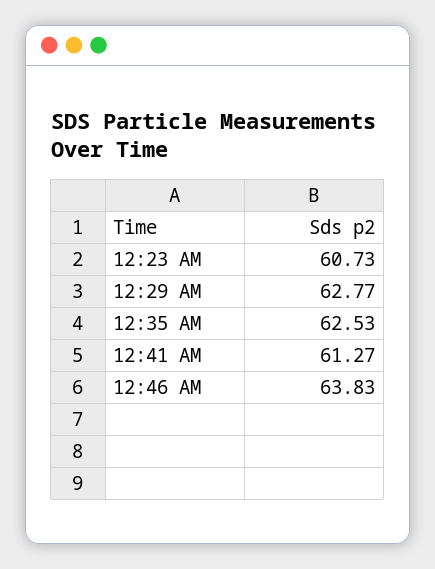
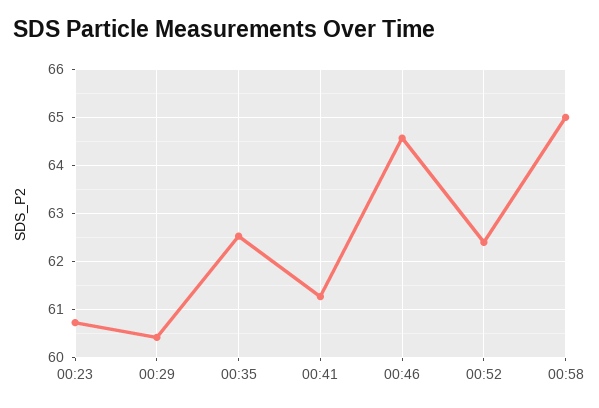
12:29 AM: 62.77 -> 60.4
12:46 AM: 63.83 -> 64.6
00:52: none -> 62.4
00:58: none -> 65

